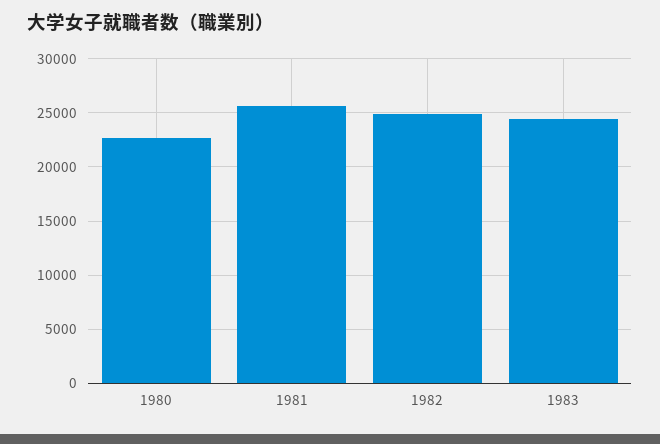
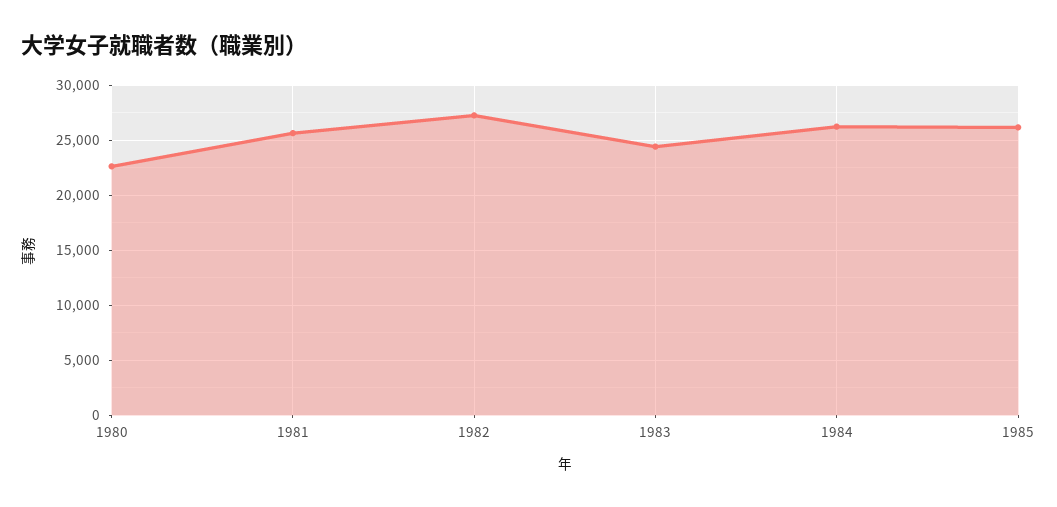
1982: 25000 -> 27000
1984: none -> 26000
1985: none -> 26000

